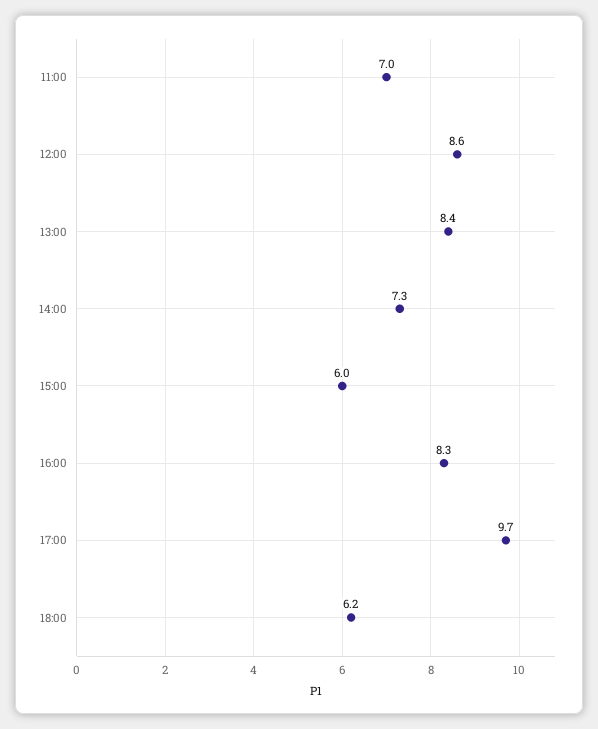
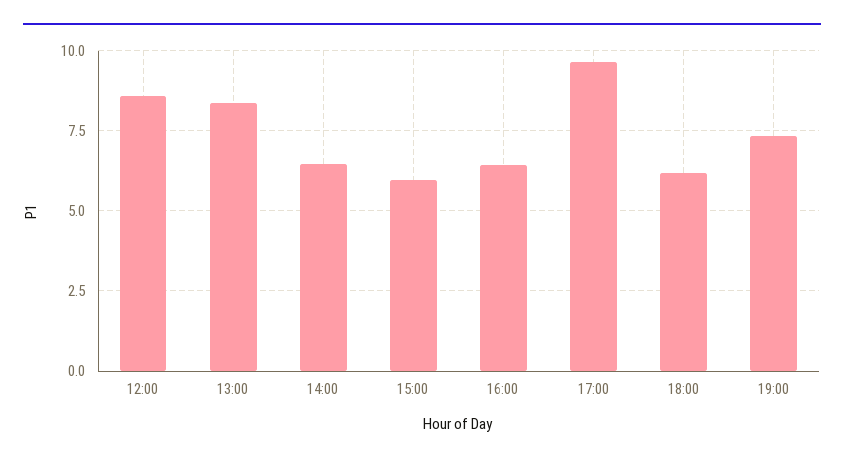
11:00: 7 -> none
14:00: 7.3 -> 6.5
16:00: 8.3 -> 6.5
19:00: none -> 7.25

